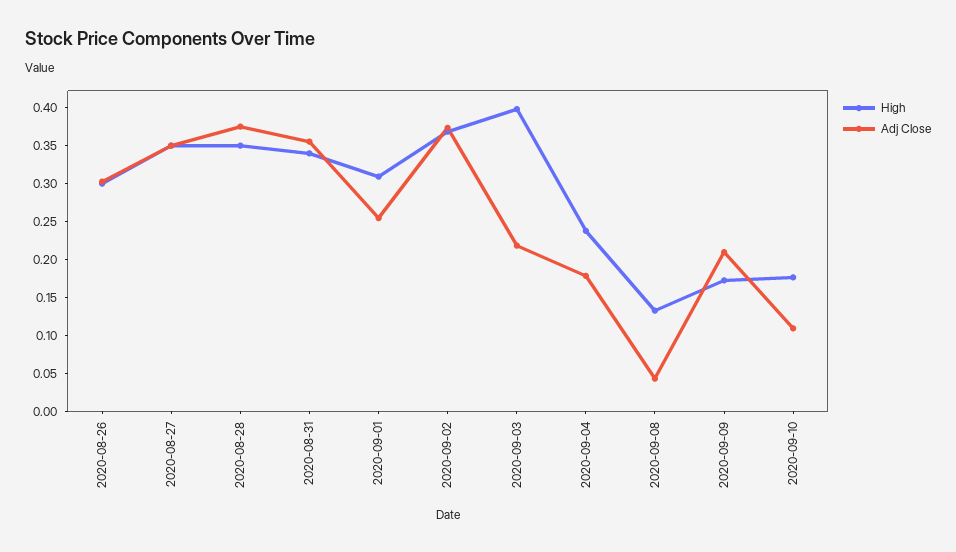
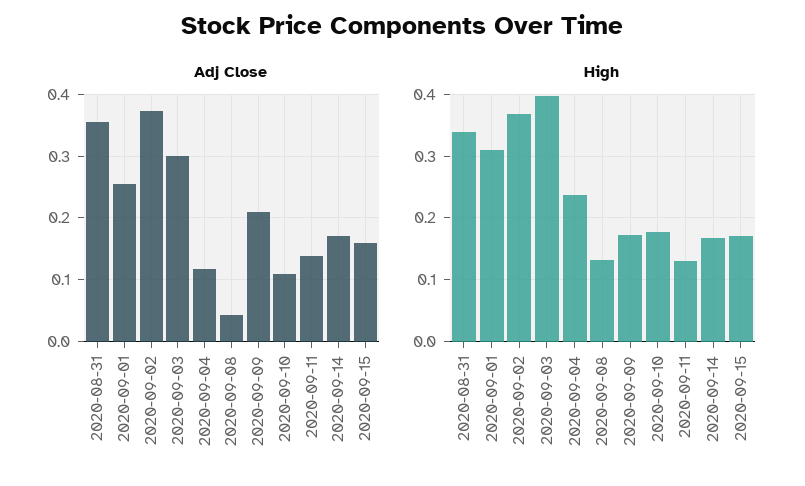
High, 2020-08-26: 0.3 -> none
Adj Close, 2020-08-26: 0.3 -> none
High, 2020-08-27: 0.35 -> none
Adj Close, 2020-08-27: 0.35 -> none
High, 2020-08-28: 0.35 -> none
Adj Close, 2020-08-28: 0.375 -> none
Adj Close, 2020-09-03: 0.225 -> 0.3
Adj Close, 2020-09-04: 0.175 -> 0.12
Adj Close, 2020-09-11: none -> 0.14
Adj Close, 2020-09-14: none -> 0.17
Adj Close, 2020-09-15: none -> 0.16
High, 2020-09-11: none -> 0.13
High, 2020-09-14: none -> 0.17
High, 2020-09-15: none -> 0.17

